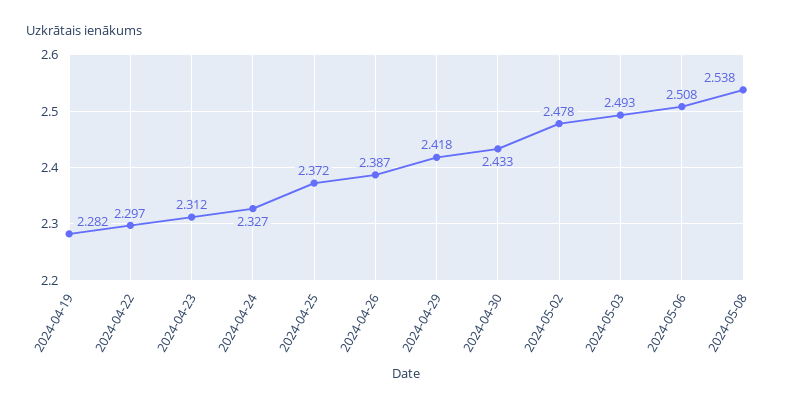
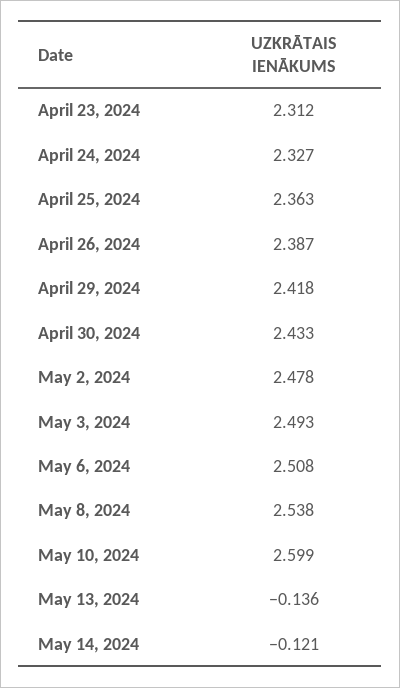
2024-04-19: 2.282 -> none
2024-04-22: 2.297 -> none
2024-04-25: 2.372 -> 2.363
May 10, 2024: none -> 2.599
May 13, 2024: none -> -0.136
May 14, 2024: none -> -0.121

